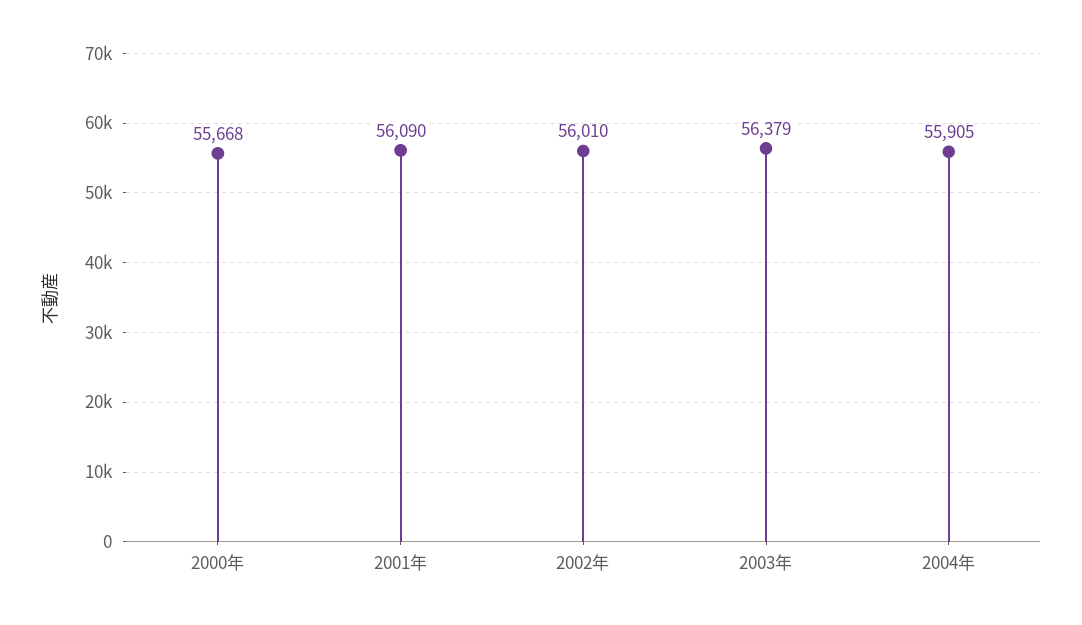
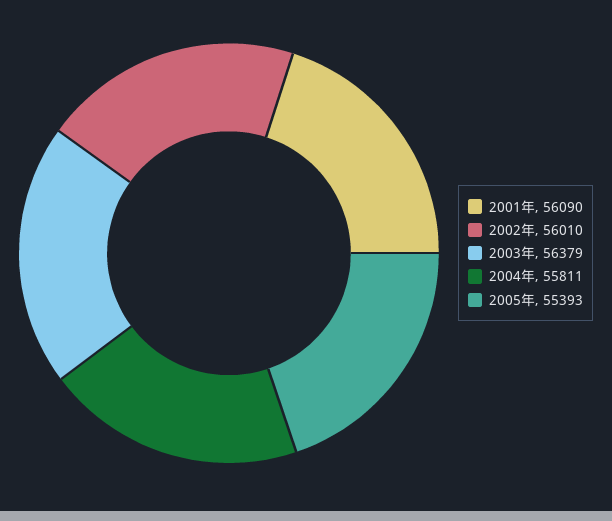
2000年: 55668 -> none
2004年: 55905 -> 55811
2005年: none -> 55393

